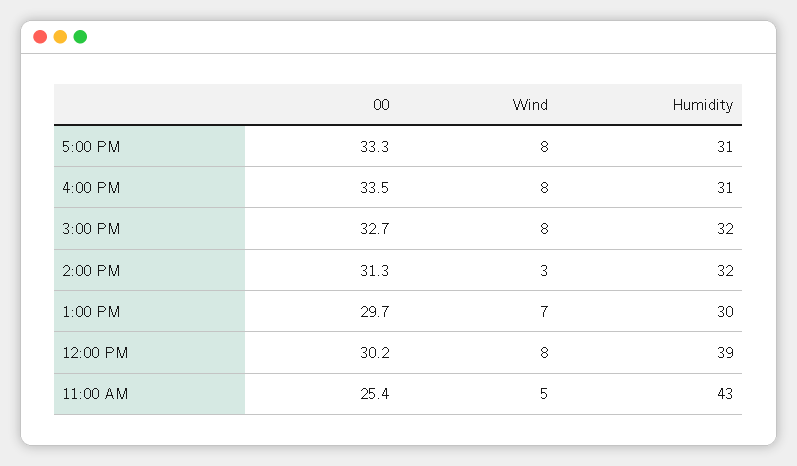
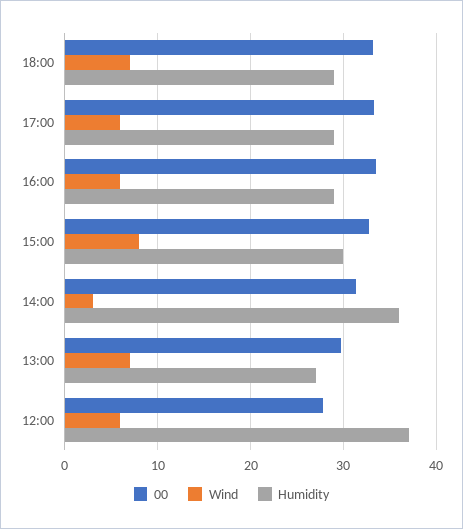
Wind, 5:00 PM: 8 -> 6
Humidity, 5:00 PM: 31 -> 29
Wind, 4:00 PM: 8 -> 6
Humidity, 4:00 PM: 31 -> 29
Humidity, 3:00 PM: 32 -> 30
Humidity, 2:00 PM: 32 -> 36
Humidity, 1:00 PM: 30 -> 27
00, 12:00 PM: 30.2 -> 28
Wind, 12:00 PM: 8 -> 6
Humidity, 12:00 PM: 39 -> 37
00, 11:00 AM: 25.4 -> none
Wind, 11:00 AM: 5 -> none
Humidity, 11:00 AM: 43 -> none
00, 18:00: none -> 33
Wind, 18:00: none -> 7
Humidity, 18:00: none -> 29

